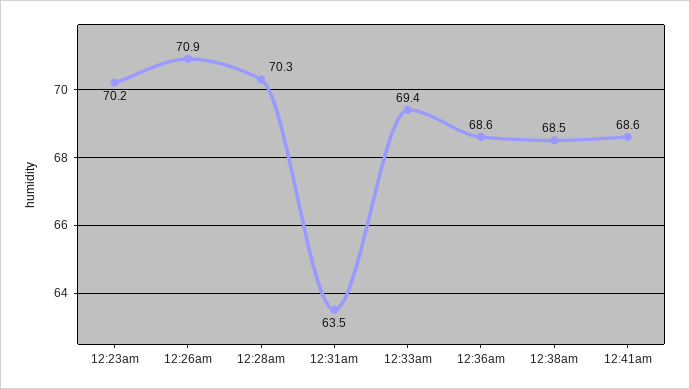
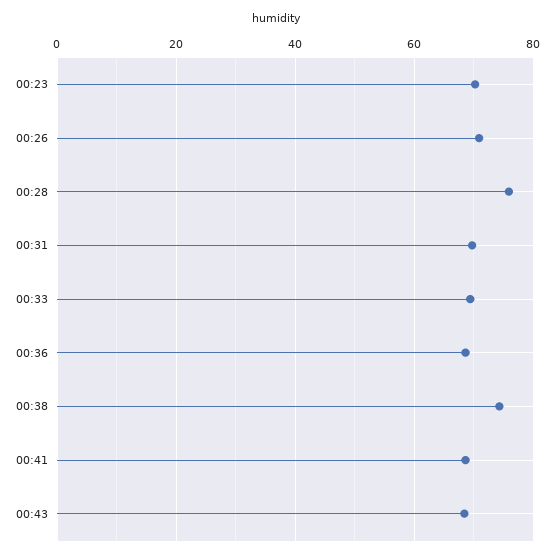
12:28am: 70.3 -> 76
12:31am: 63.5 -> 70
12:38am: 68.5 -> 74
00:43: none -> 68

